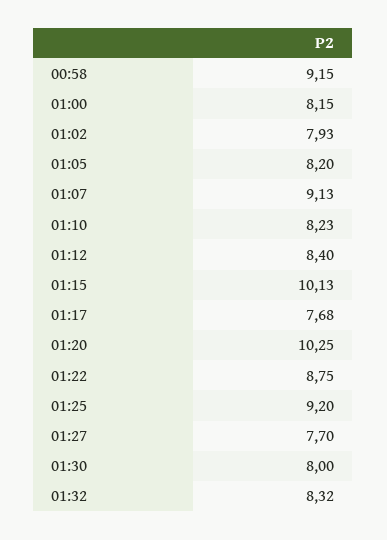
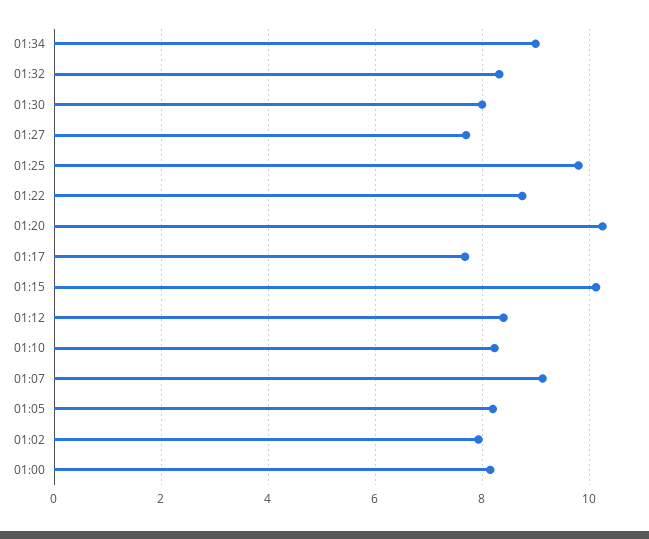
00:58: 9.15 -> none
01:25: 9.2 -> 9.8
01:34: none -> 9

